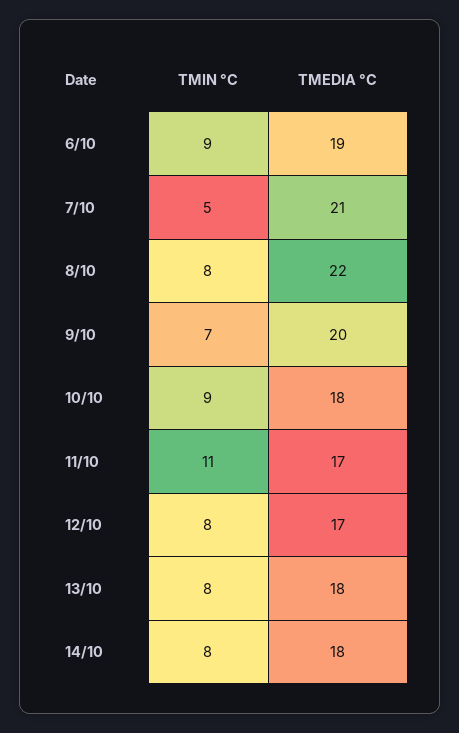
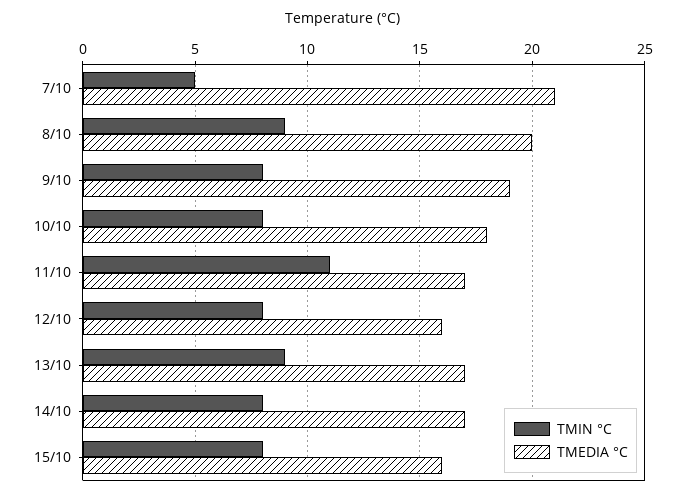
TMIN °C, 6/10: 9 -> none
TMEDIA °C, 6/10: 19 -> none
TMIN °C, 8/10: 8 -> 9
TMEDIA °C, 8/10: 22 -> 20
TMIN °C, 9/10: 7 -> 8
TMEDIA °C, 9/10: 20 -> 19
TMIN °C, 10/10: 9 -> 8
TMEDIA °C, 12/10: 17 -> 16
TMIN °C, 13/10: 8 -> 9
TMEDIA °C, 13/10: 18 -> 17
TMEDIA °C, 14/10: 18 -> 17
TMIN °C, 15/10: none -> 8
TMEDIA °C, 15/10: none -> 16

